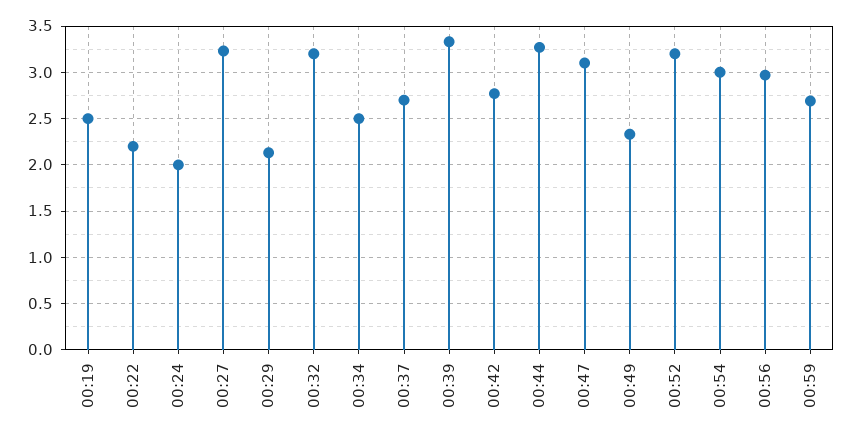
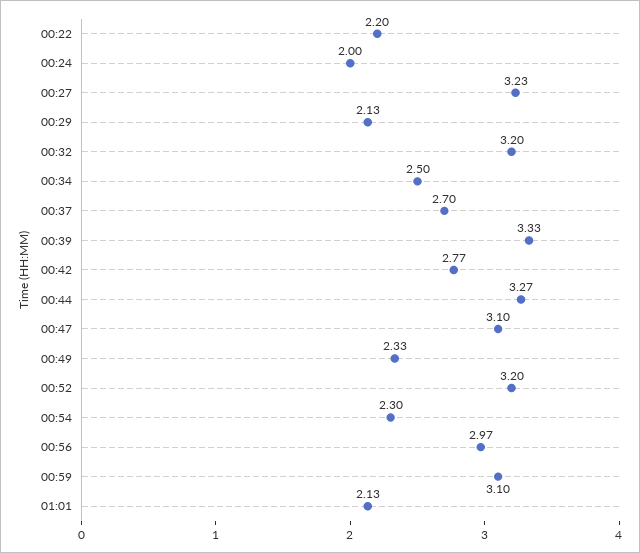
00:19: 2.5 -> none
00:54: 3 -> 2.3
00:59: 2.7 -> 3.1
01:01: none -> 2.13

